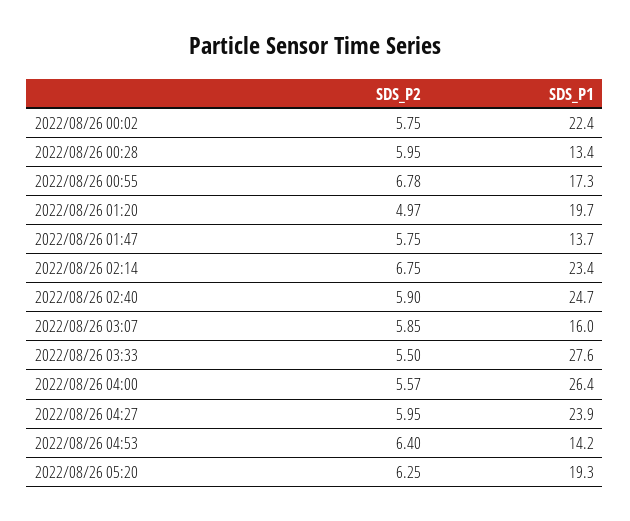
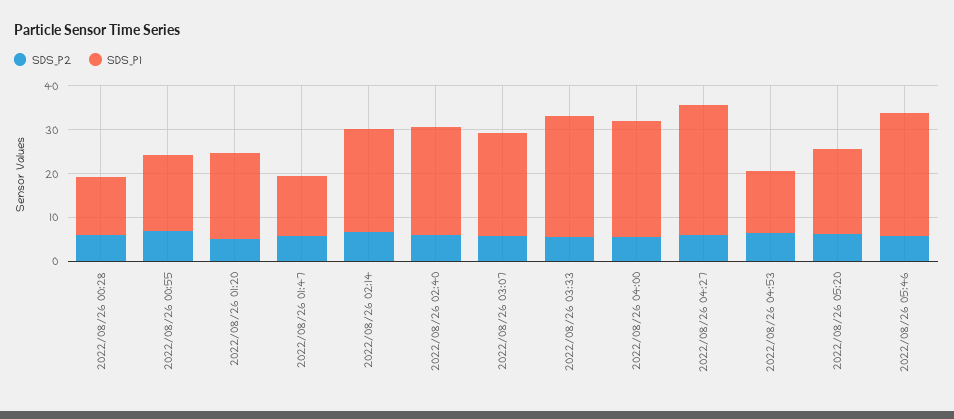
SDS_P2, 2022/08/26 00:02: 5.75 -> none
SDS_P1, 2022/08/26 00:02: 22.4 -> none
SDS_P1, 2022/08/26 03:07: 16 -> 24
SDS_P1, 2022/08/26 04:27: 23.9 -> 30
SDS_P2, 2022/08/26 05:46: none -> 6
SDS_P1, 2022/08/26 05:46: none -> 28

